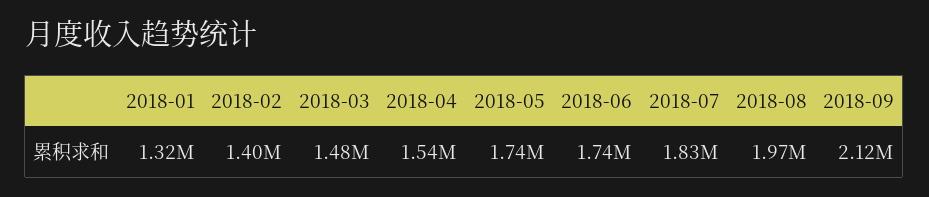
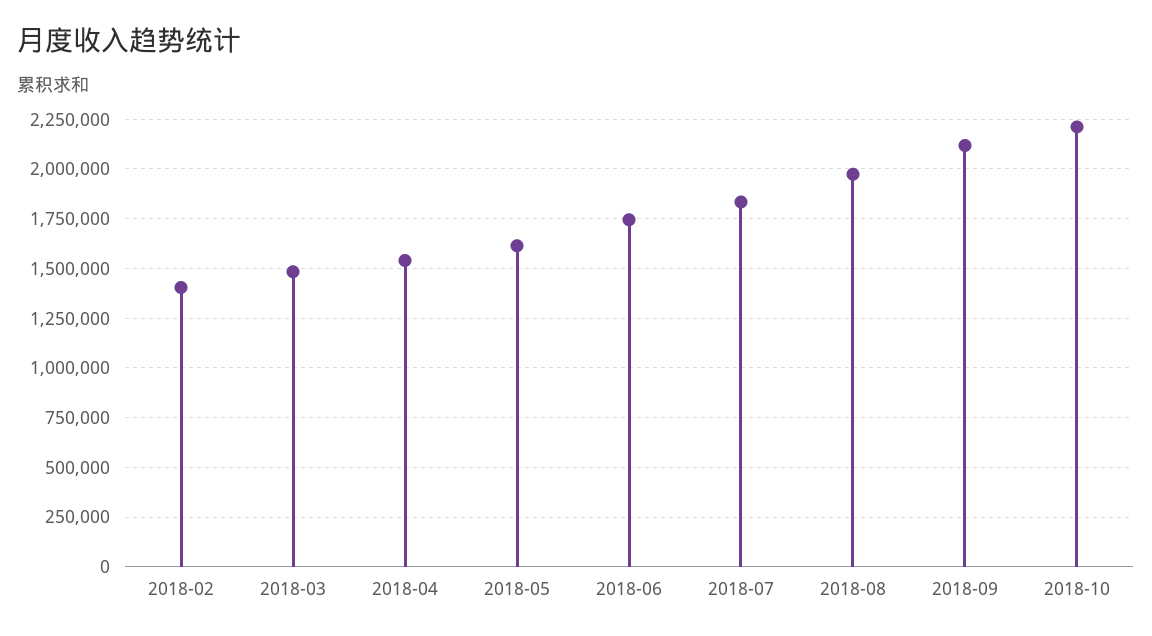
2018-01: 1320000 -> none
2018-05: 1740000 -> 1600000
2018-10: none -> 2200000

